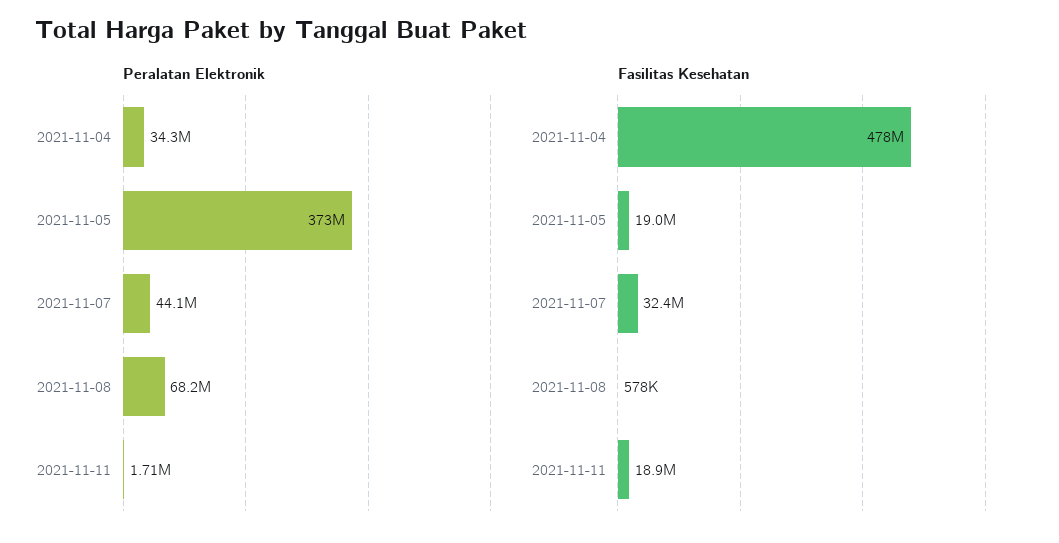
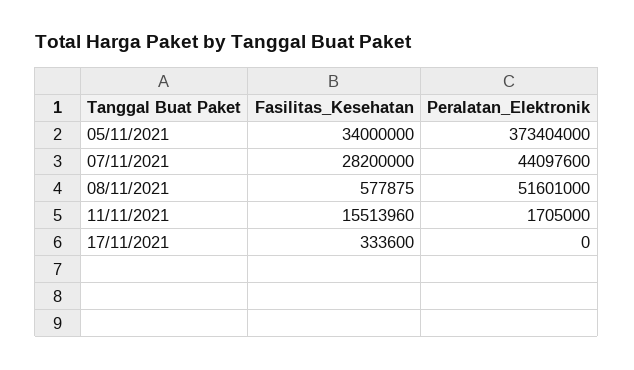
Peralatan Elektronik, 2021-11-04: 34300000 -> none
Peralatan Elektronik, 2021-11-08: 68200000 -> 51601000
Fasilitas Kesehatan, 2021-11-04: 478000000 -> none
Fasilitas Kesehatan, 2021-11-05: 19000000 -> 34000000
Fasilitas Kesehatan, 2021-11-07: 32400000 -> 28200000
Fasilitas Kesehatan, 2021-11-11: 18900000 -> 15513960
Fasilitas Kesehatan, 17/11/2021: none -> 333600
Peralatan Elektronik, 17/11/2021: none -> 0

